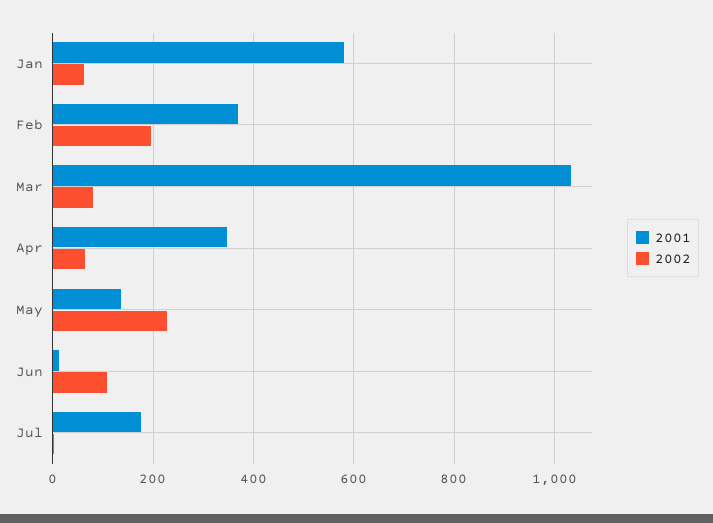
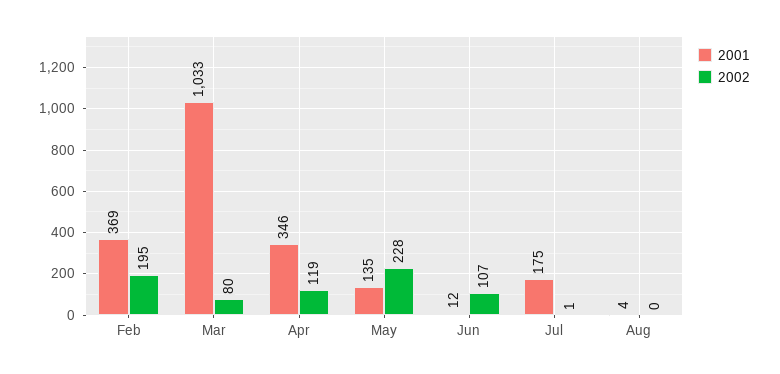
2001, Jan: 580 -> none
2002, Jan: 60 -> none
2002, Apr: 60 -> 119
2001, Aug: none -> 4
2002, Aug: none -> 0

